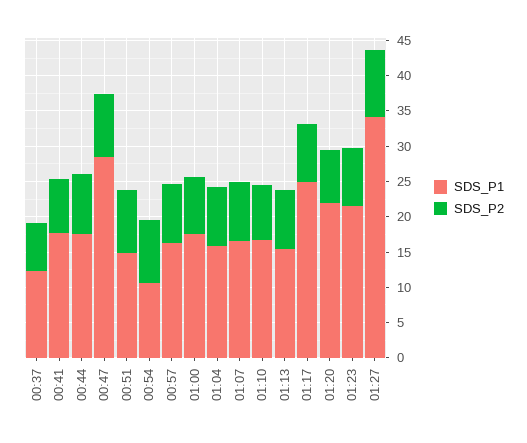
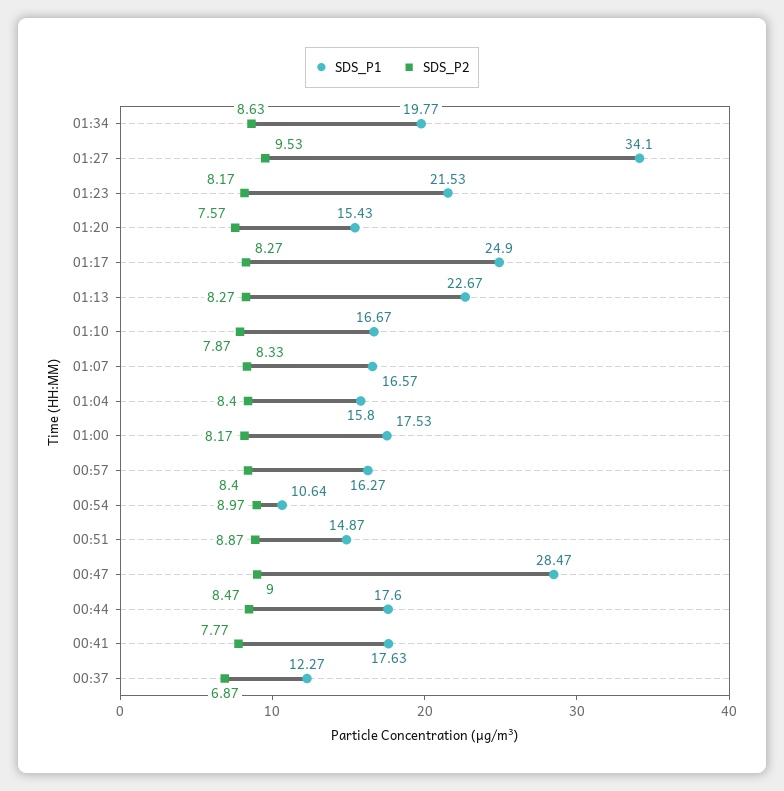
SDS_P1, 01:13: 15 -> 22.67
SDS_P1, 01:20: 22.5 -> 15.43
SDS_P1, 01:34: none -> 19.77
SDS_P2, 01:34: none -> 8.63

